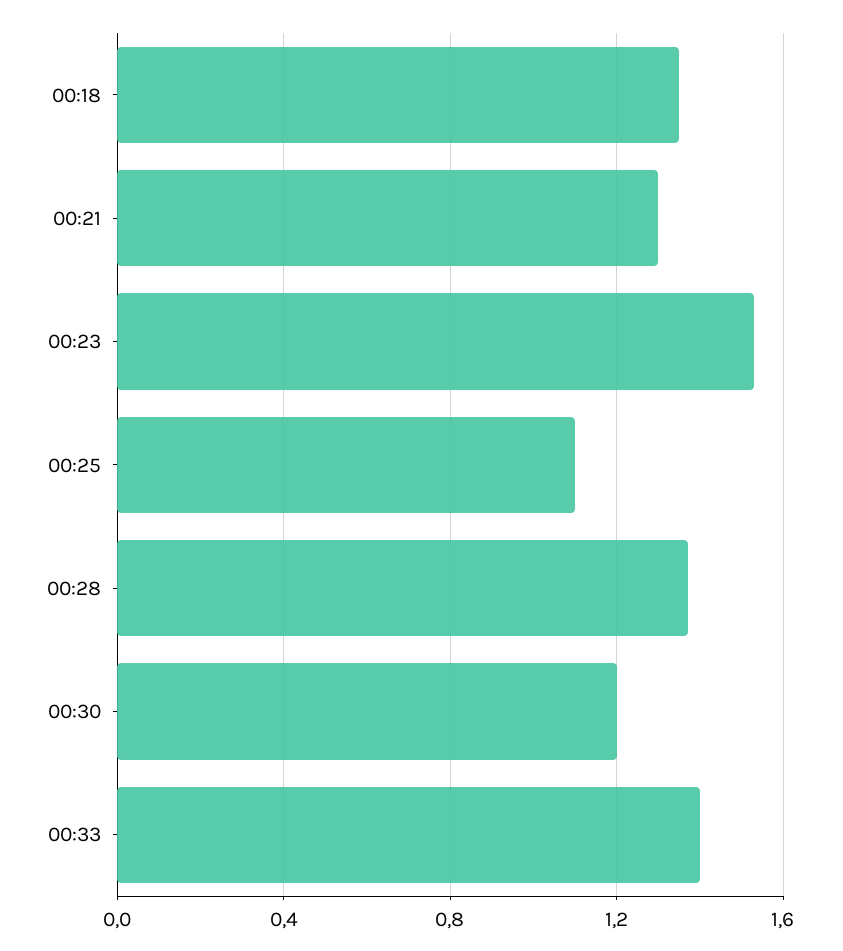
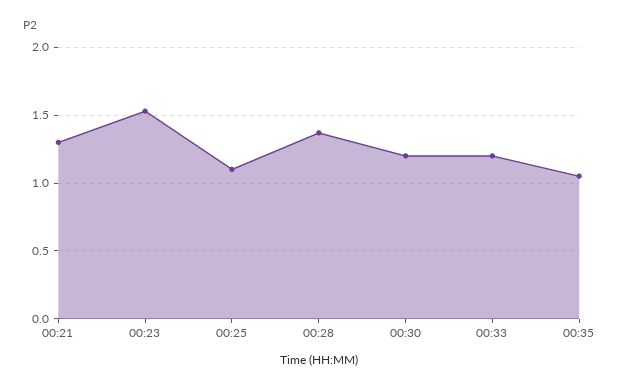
00:18: 1.35 -> none
00:33: 1.4 -> 1.2
00:35: none -> 1.05

